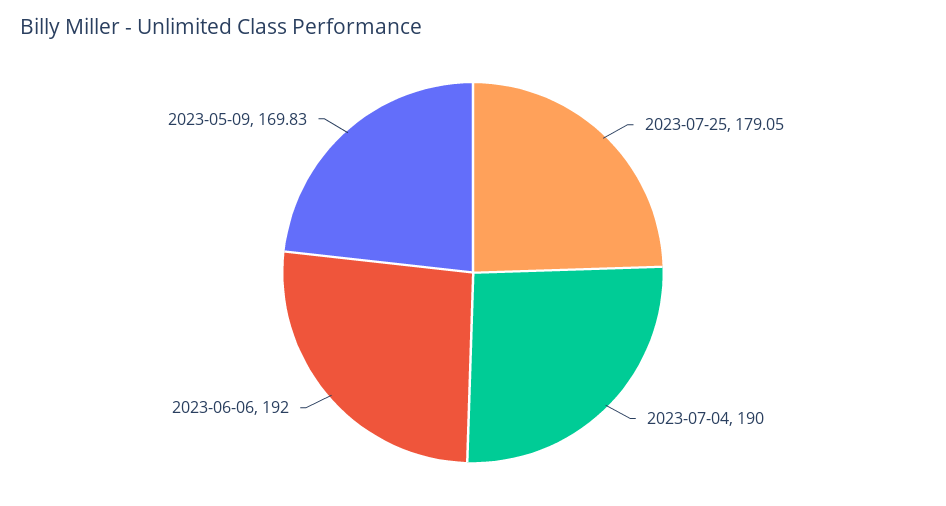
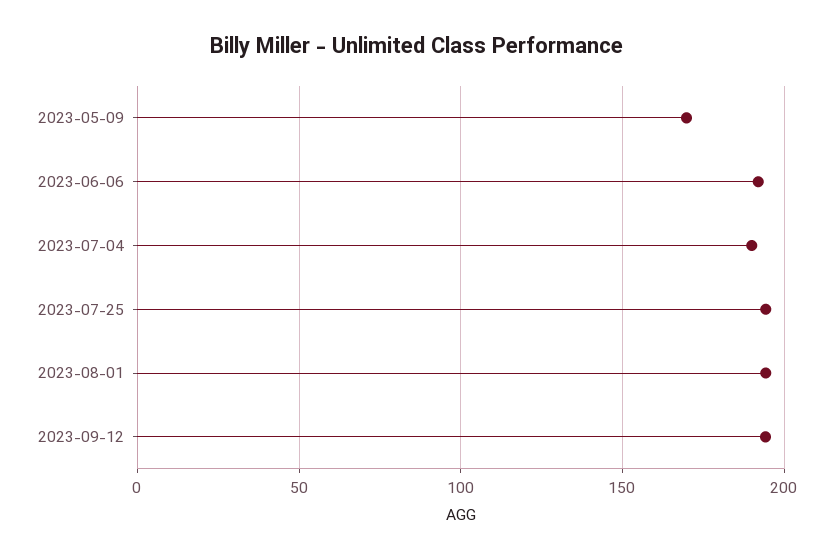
2023-07-25: 179.05 -> 195
2023-08-01: none -> 195
2023-09-12: none -> 195

